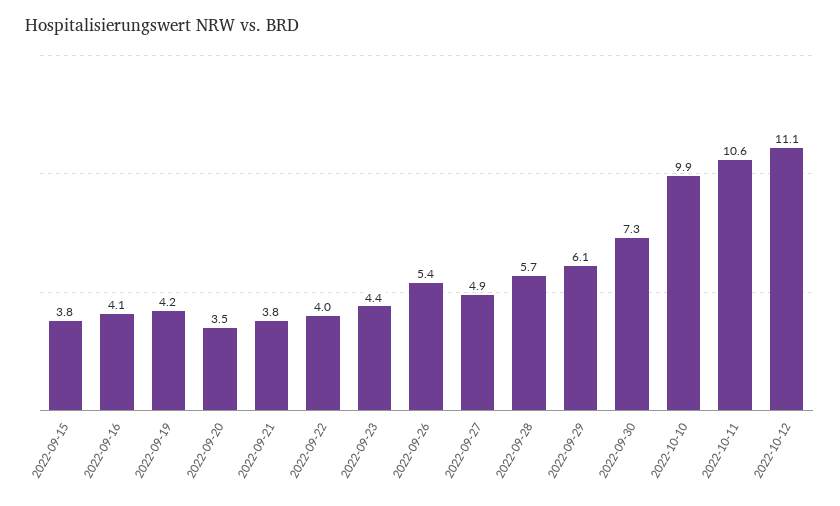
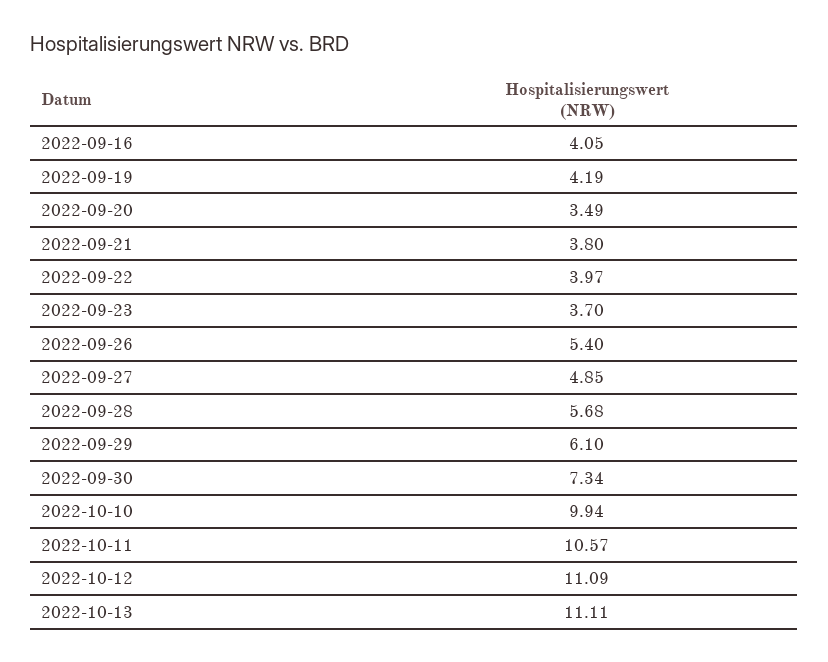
2022-09-15: 3.8 -> none
2022-09-23: 4.4 -> 3.7
2022-10-13: none -> 11.11

